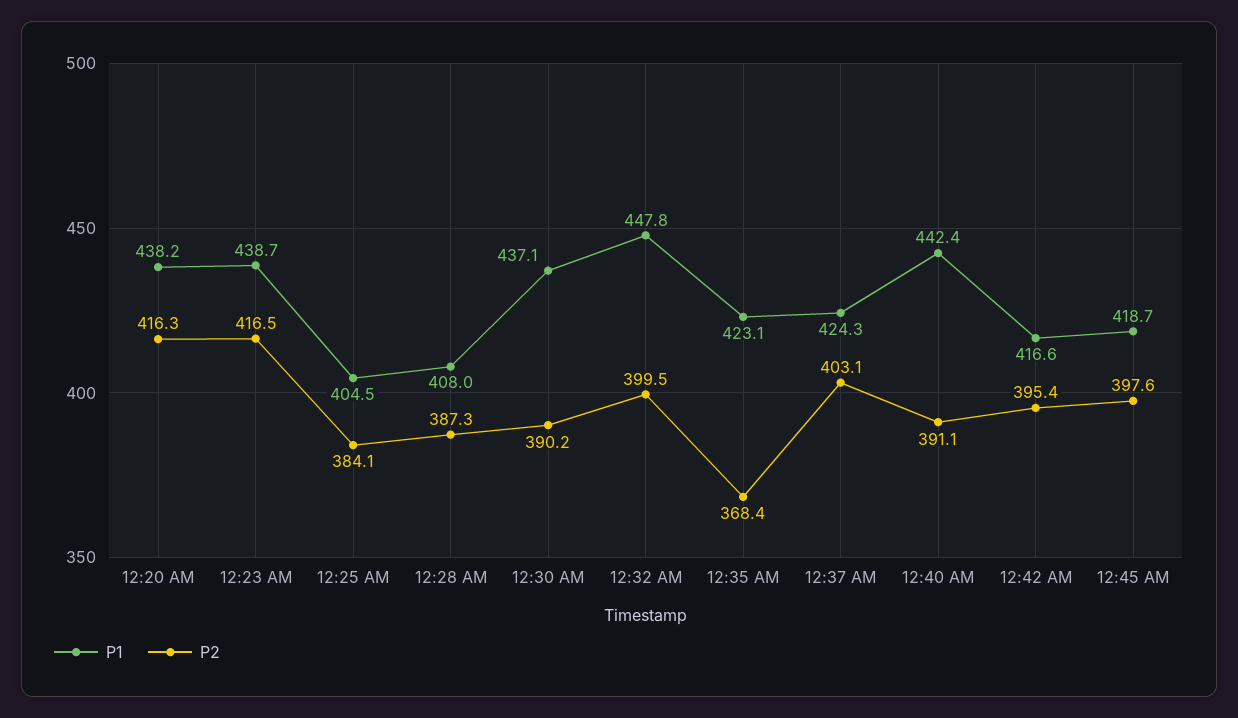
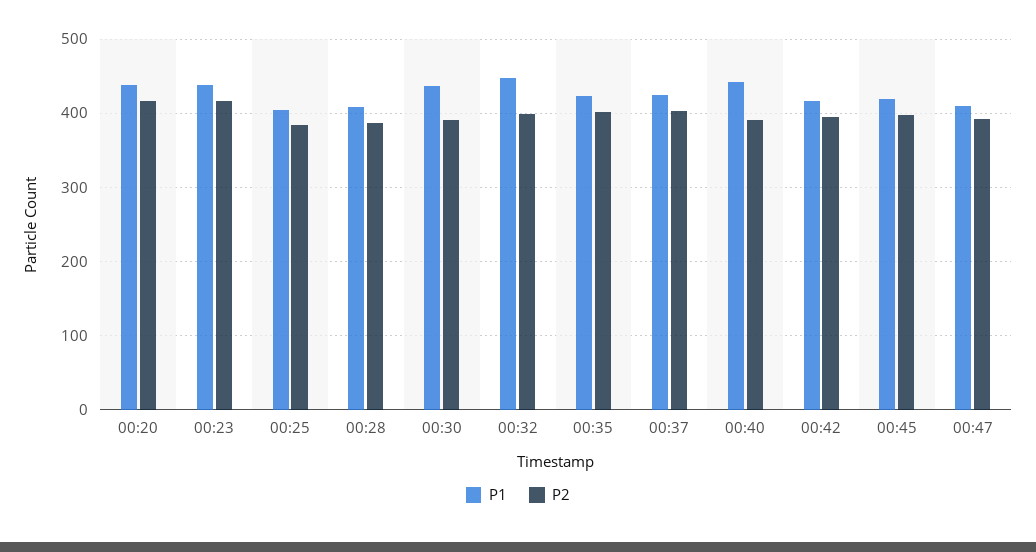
P2, 12:35 AM: 368.4 -> 400
P1, 00:47: none -> 410
P2, 00:47: none -> 390

